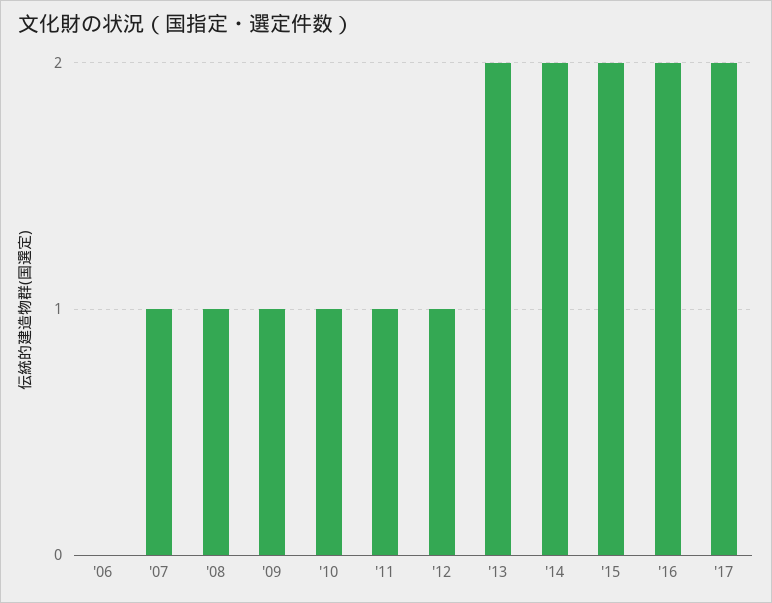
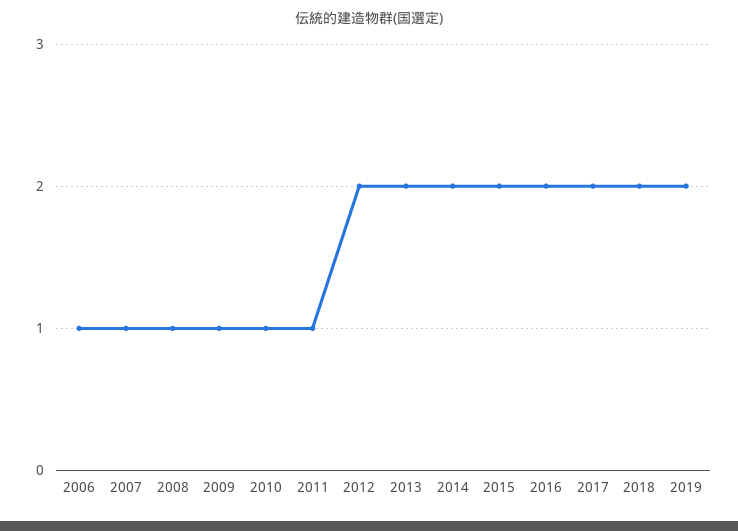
'06: 0 -> 1
'12: 1 -> 2
2018: none -> 2
2019: none -> 2

